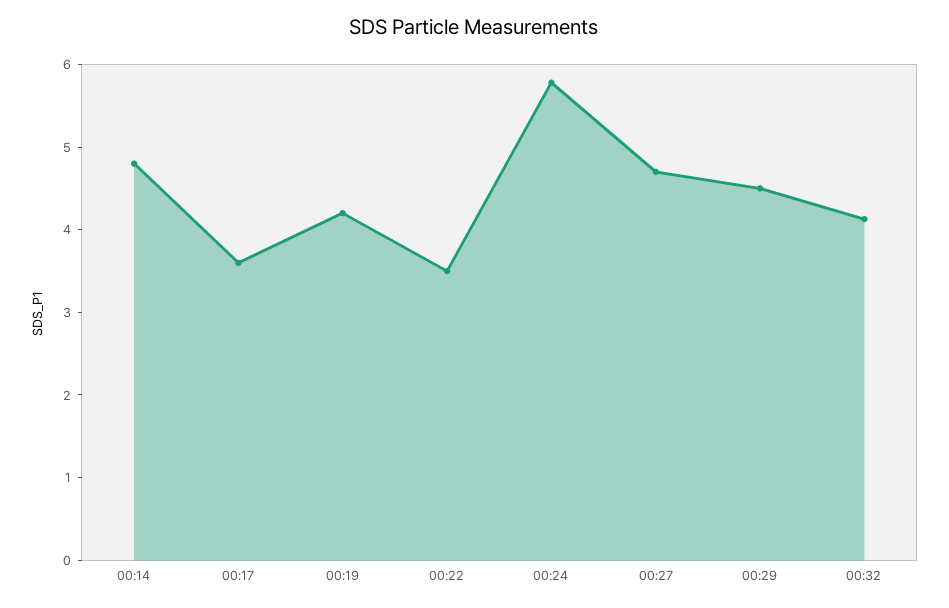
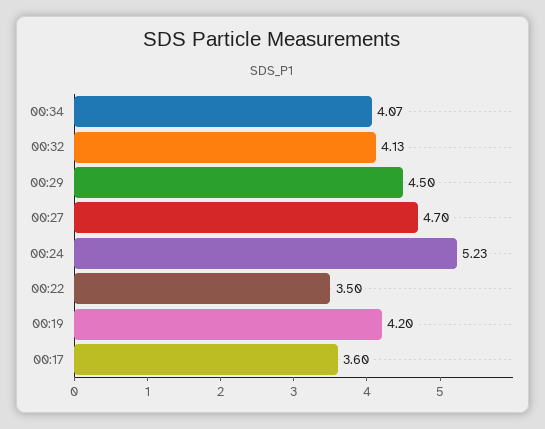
00:14: 4.8 -> none
00:24: 5.8 -> 5.23
00:34: none -> 4.07

